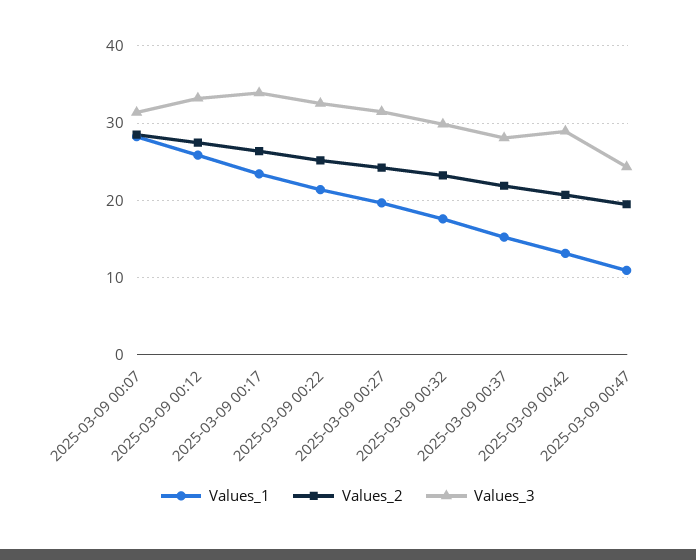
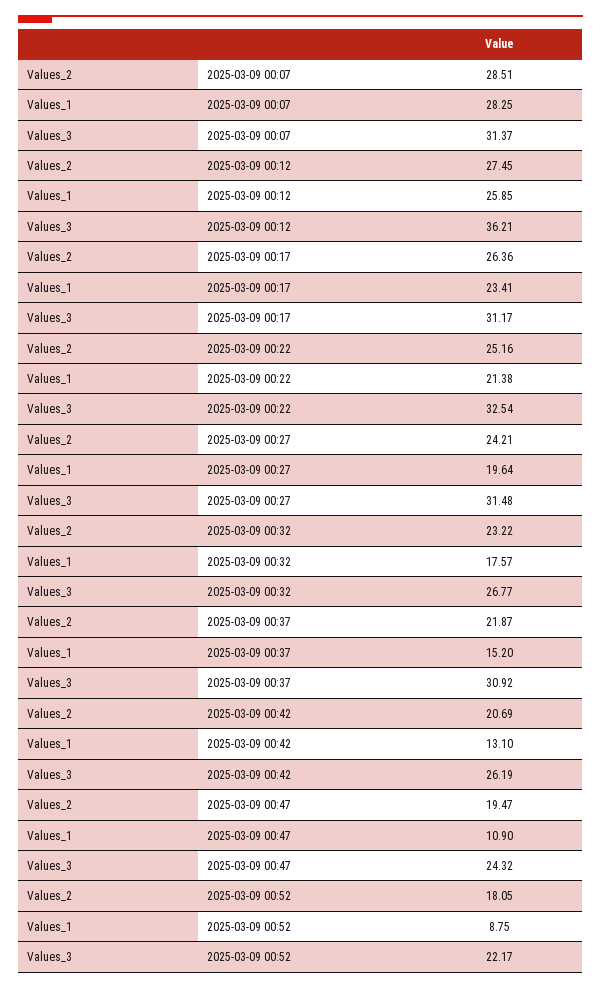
Values_3, 2025-03-09 00:12: 33 -> 36.21
Values_3, 2025-03-09 00:17: 34 -> 31.17
Values_3, 2025-03-09 00:32: 30 -> 26.77
Values_3, 2025-03-09 00:37: 28 -> 30.92
Values_3, 2025-03-09 00:42: 29 -> 26.19
Values_2, 2025-03-09 00:52: none -> 18.05
Values_1, 2025-03-09 00:52: none -> 8.75
Values_3, 2025-03-09 00:52: none -> 22.17

